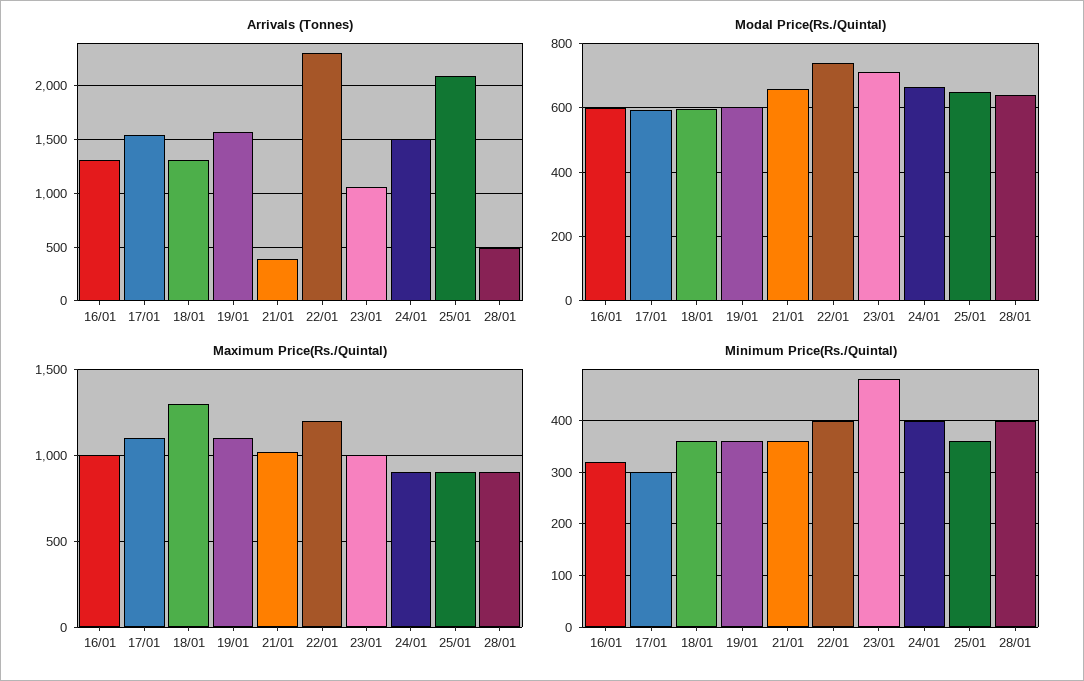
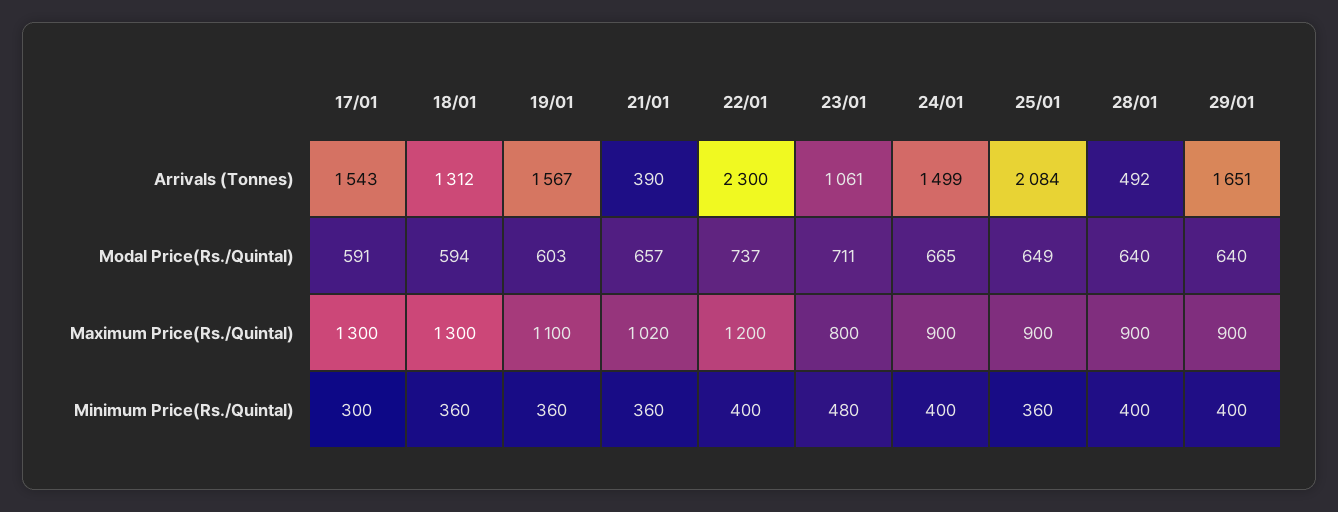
Arrivals (Tonnes), 16/01: 1300 -> none
Modal Price(Rs./Quintal), 16/01: 600 -> none
Maximum Price(Rs./Quintal), 16/01: 1000 -> none
Maximum Price(Rs./Quintal), 17/01: 1100 -> 1300
Maximum Price(Rs./Quintal), 23/01: 1000 -> 800
Minimum Price(Rs./Quintal), 16/01: 320 -> none
Arrivals (Tonnes), 29/01: none -> 1651
Modal Price(Rs./Quintal), 29/01: none -> 640
Maximum Price(Rs./Quintal), 29/01: none -> 900
Minimum Price(Rs./Quintal), 29/01: none -> 400

